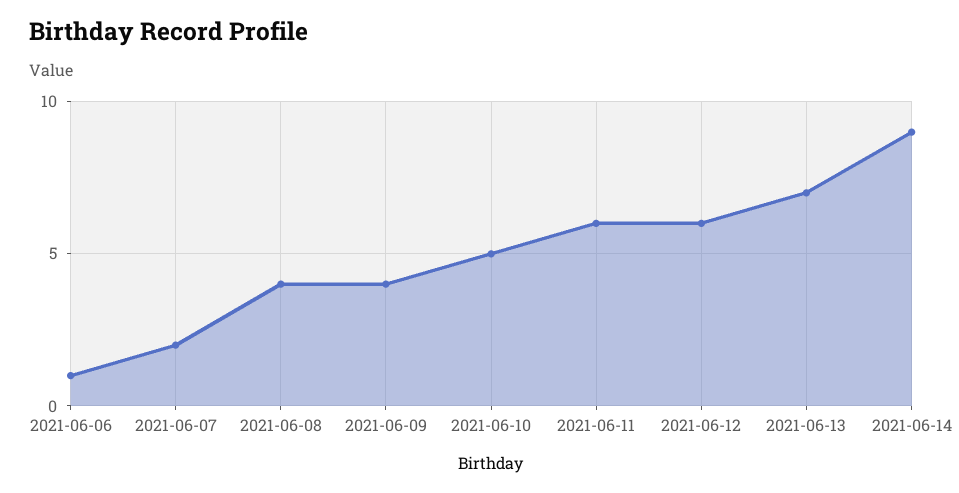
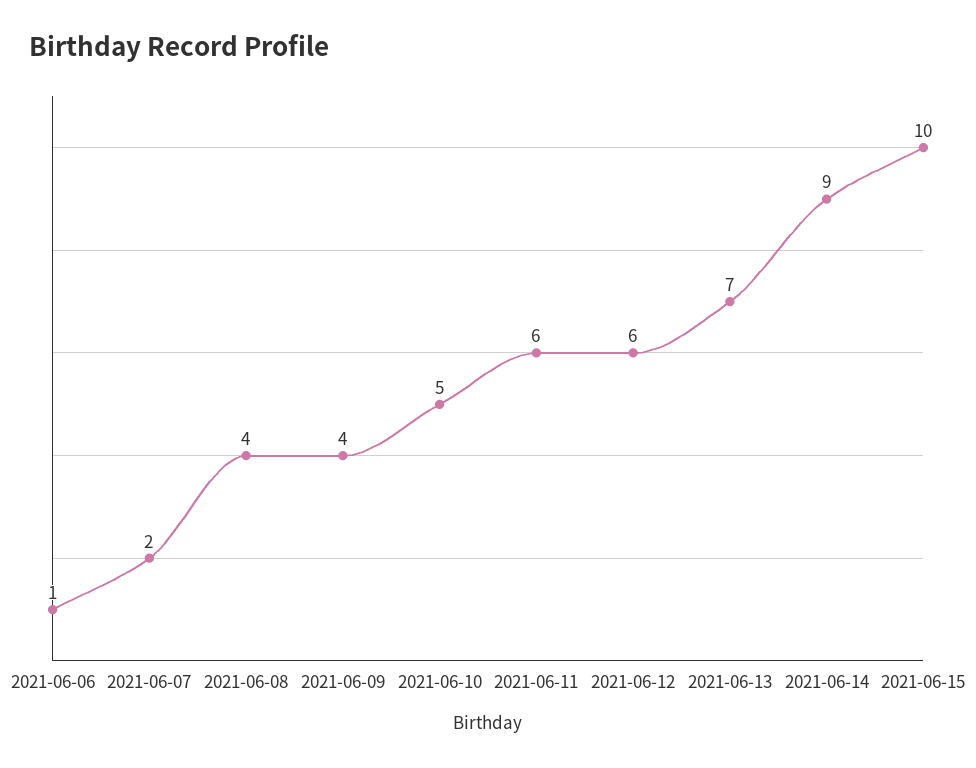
2021-06-15: none -> 10

